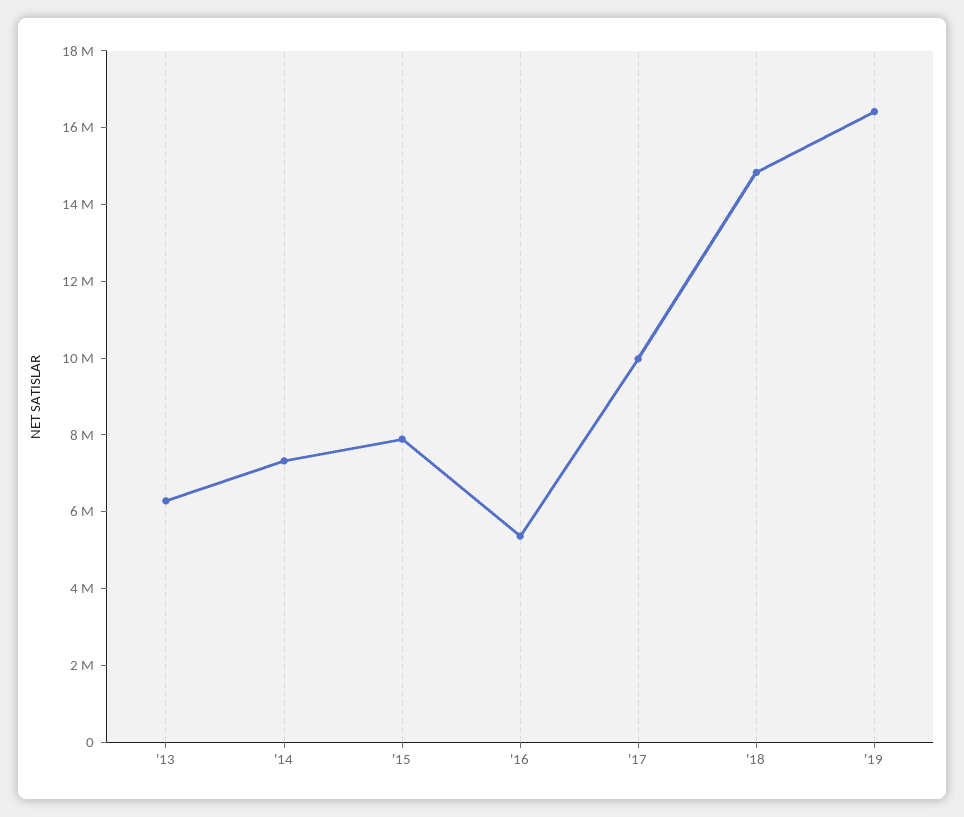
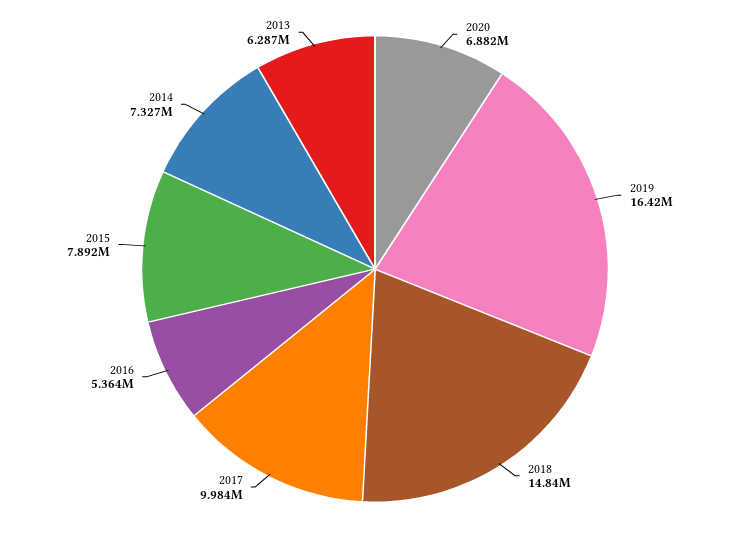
2020: none -> 6882000

